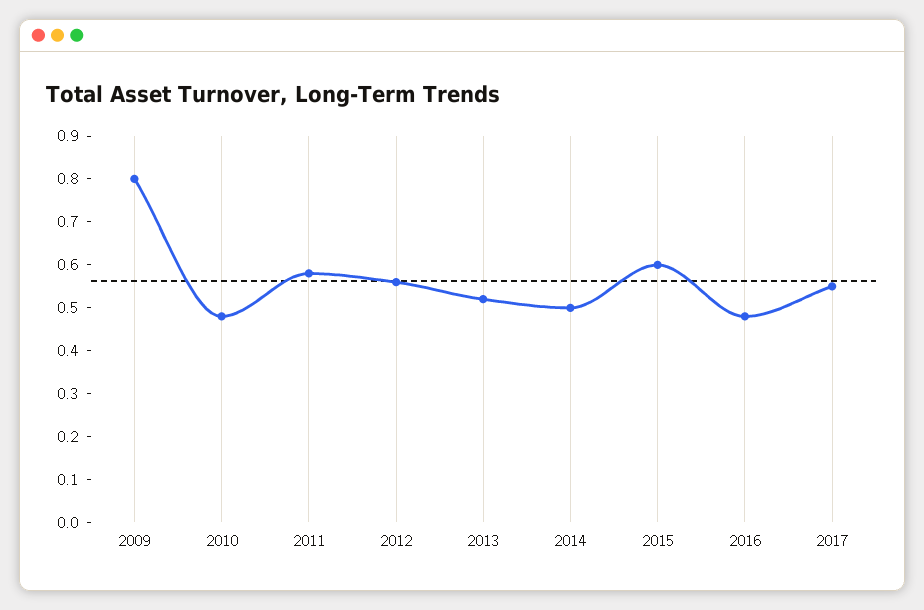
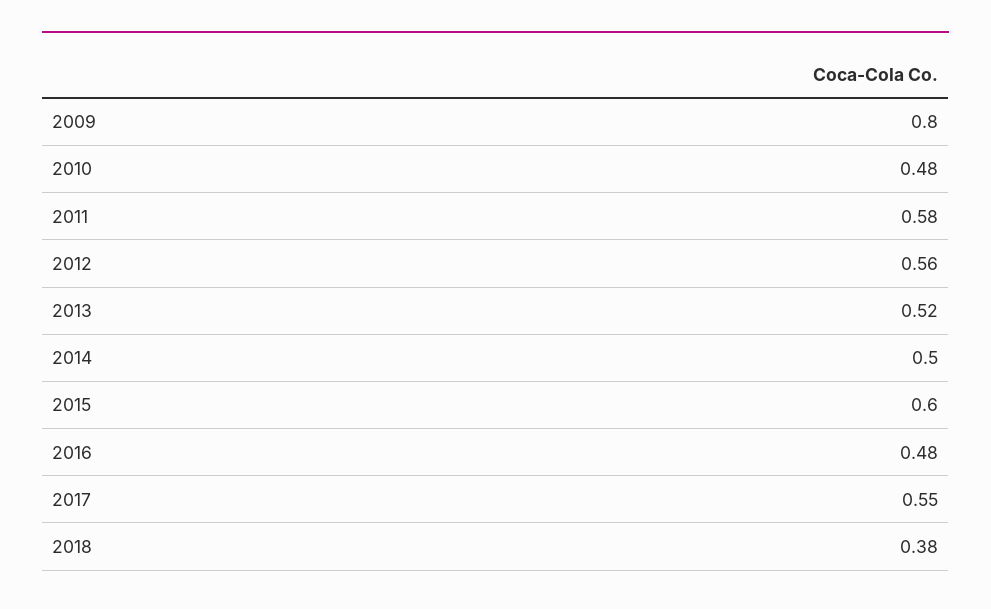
2018: none -> 0.38

